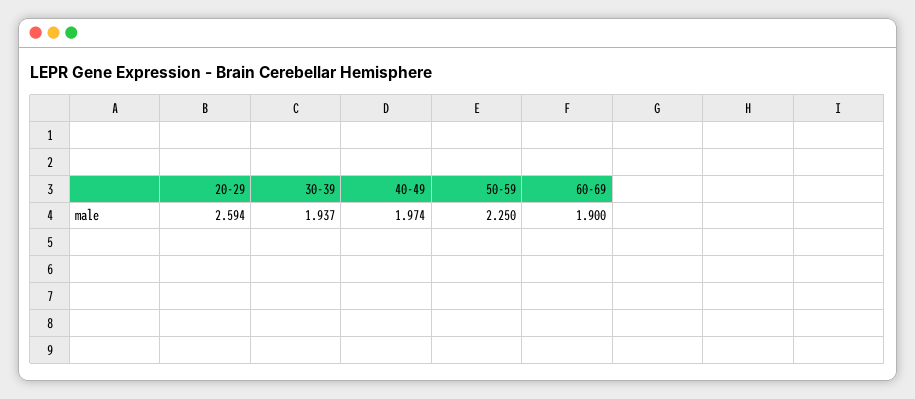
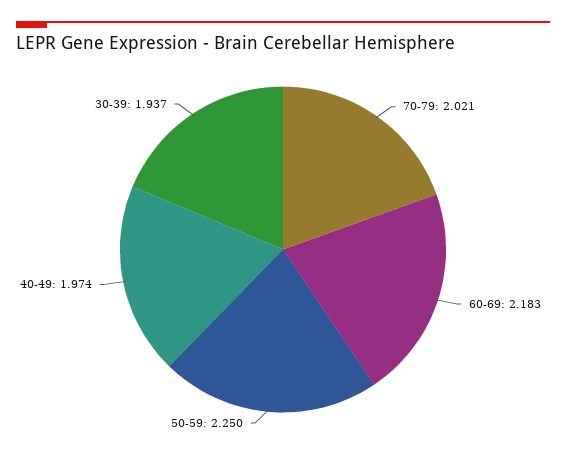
20-29: 2.594 -> none
60-69: 1.9 -> 2.183
70-79: none -> 2.021

